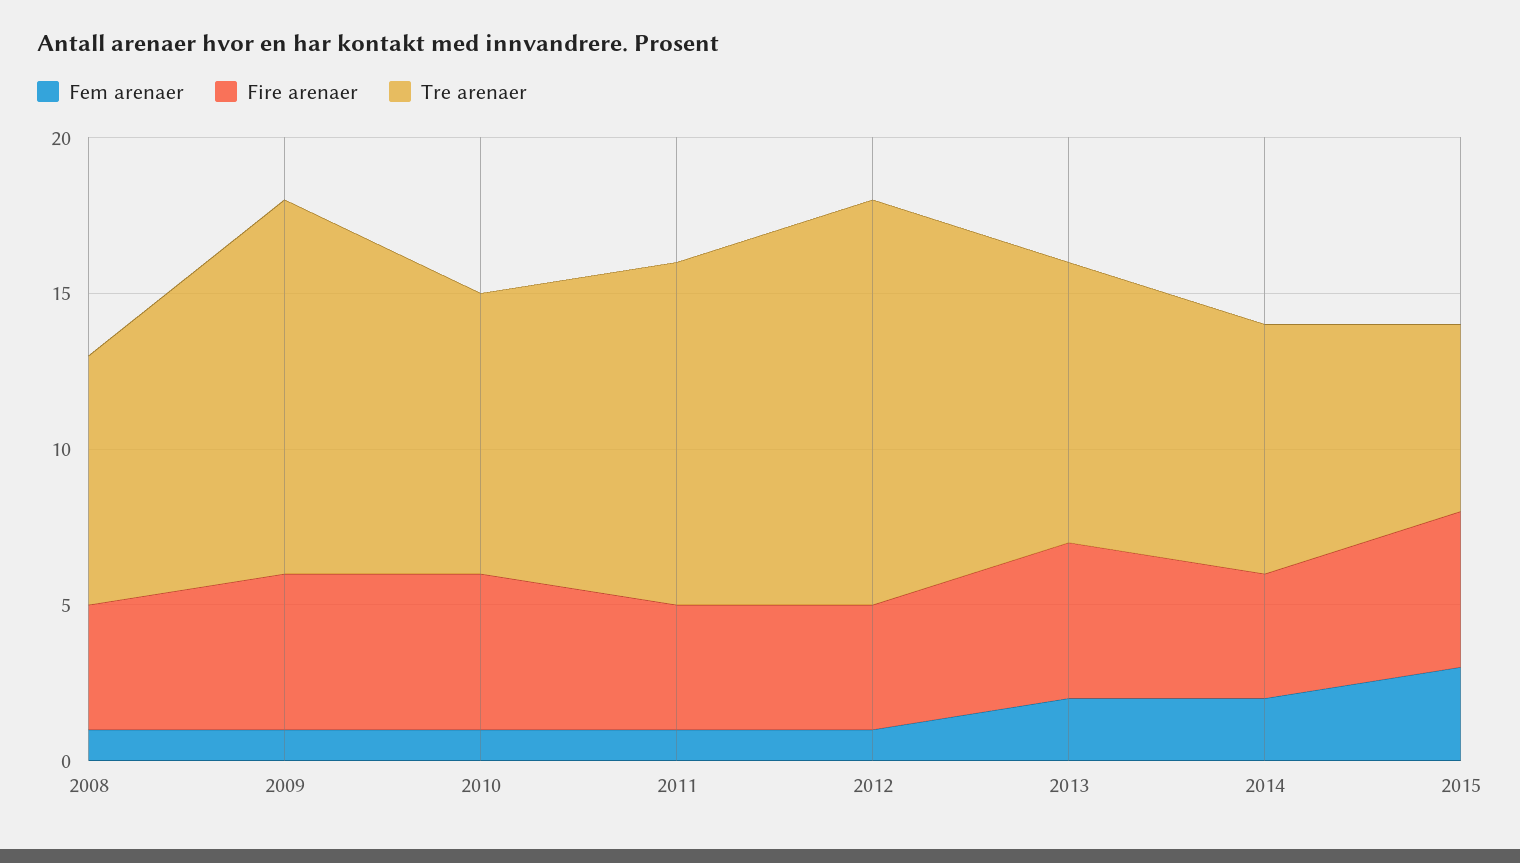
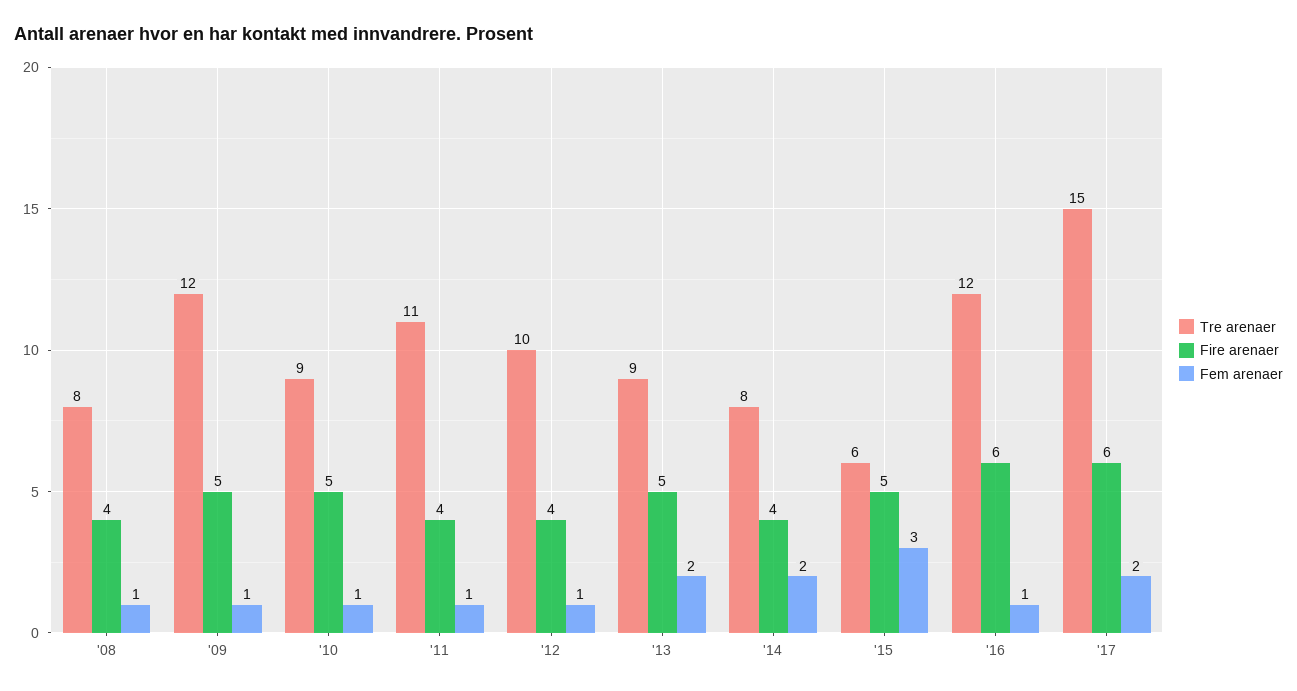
Tre arenaer, 2012: 13 -> 10
Tre arenaer, '16: none -> 12
Fire arenaer, '16: none -> 6
Fem arenaer, '16: none -> 1
Tre arenaer, '17: none -> 15
Fire arenaer, '17: none -> 6
Fem arenaer, '17: none -> 2

